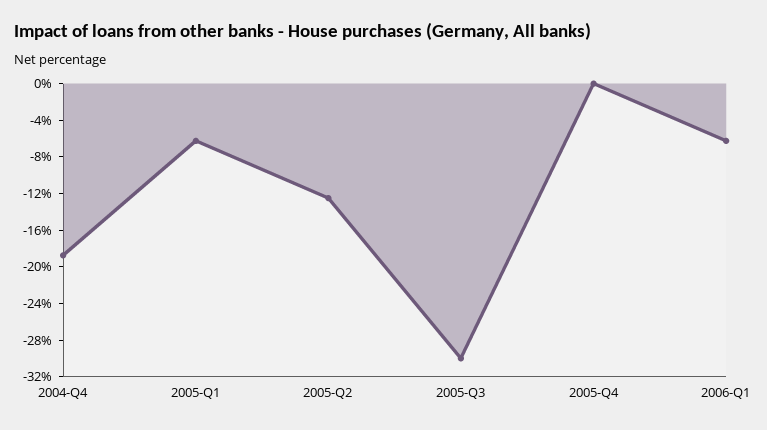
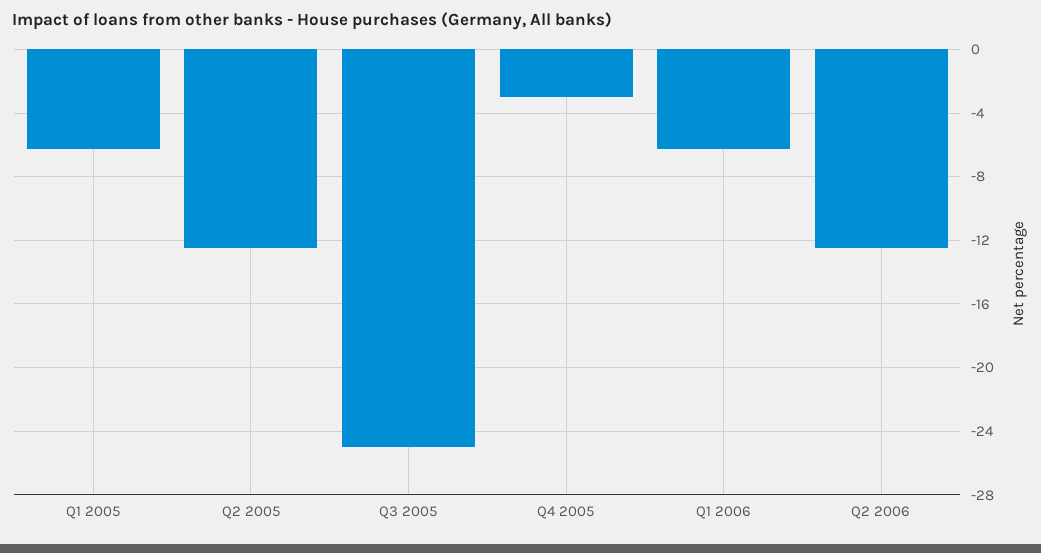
2004-Q4: -19 -> none
2005-Q3: -30 -> -25
2005-Q4: 0 -> -3
Q2 2006: none -> -12.5

